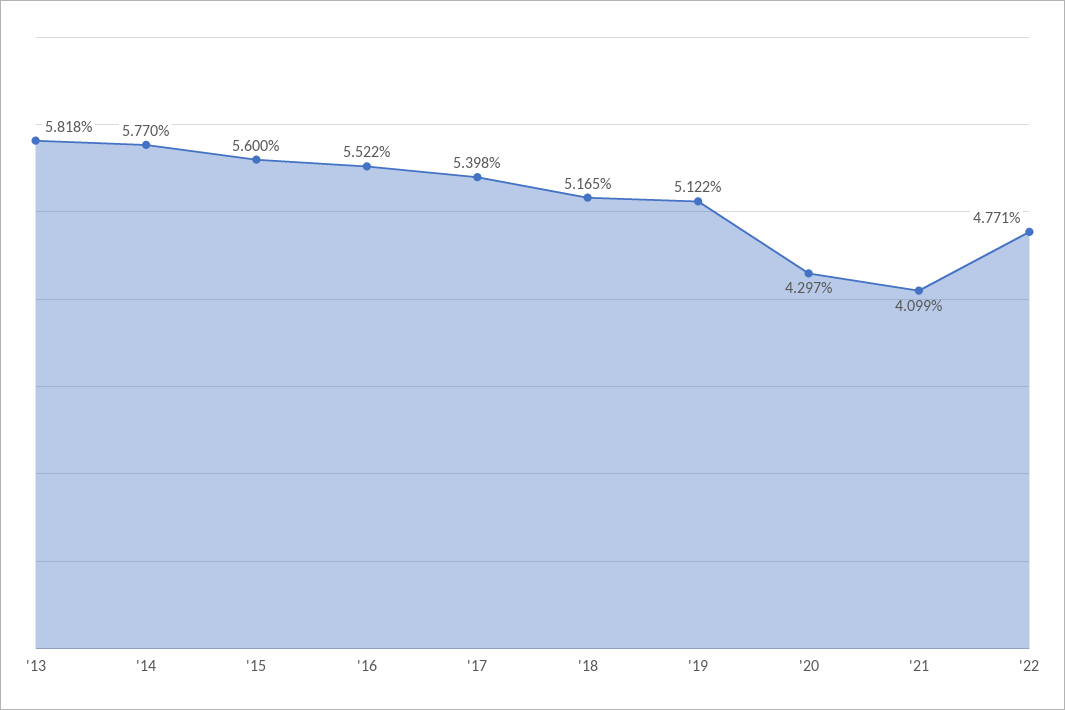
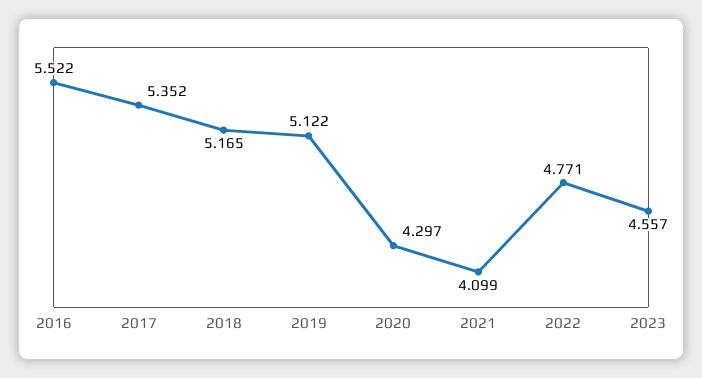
'13: 5.818 -> none
'14: 5.77 -> none
'15: 5.6 -> none
'17: 5.398 -> 5.352
2023: none -> 4.557

